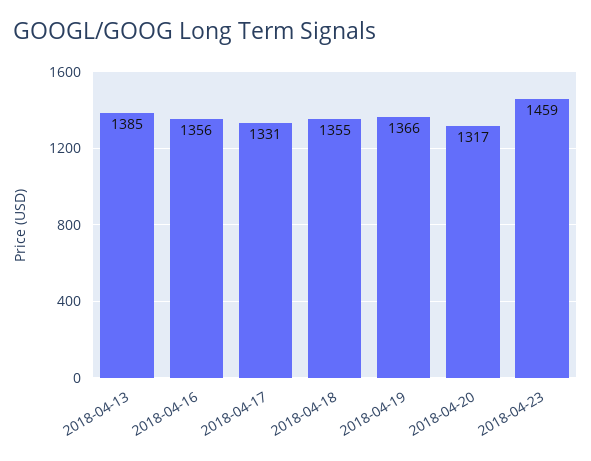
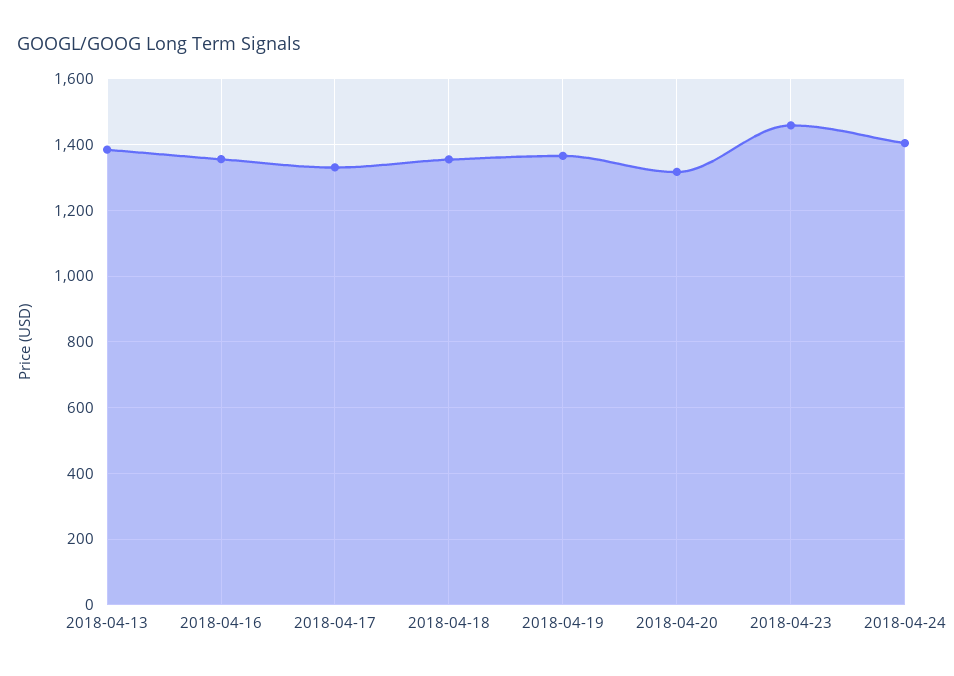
2018-04-24: none -> 1400

